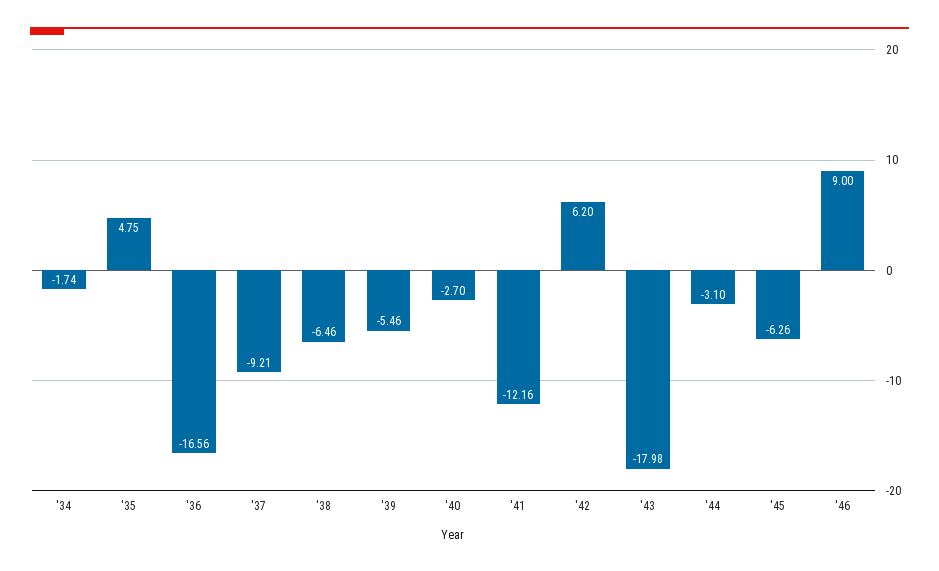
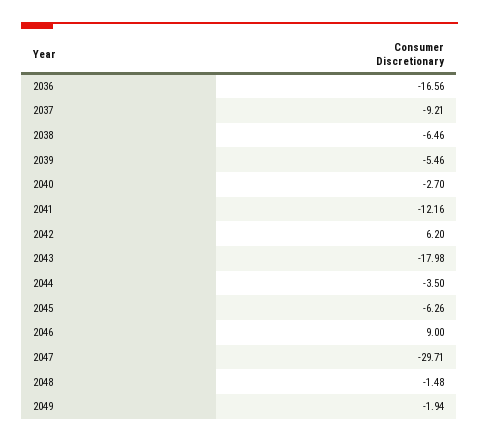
'34: -1.74 -> none
'35: 4.75 -> none
'44: -3.1 -> -3.5
2047: none -> -29.71
2048: none -> -1.48
2049: none -> -1.94

